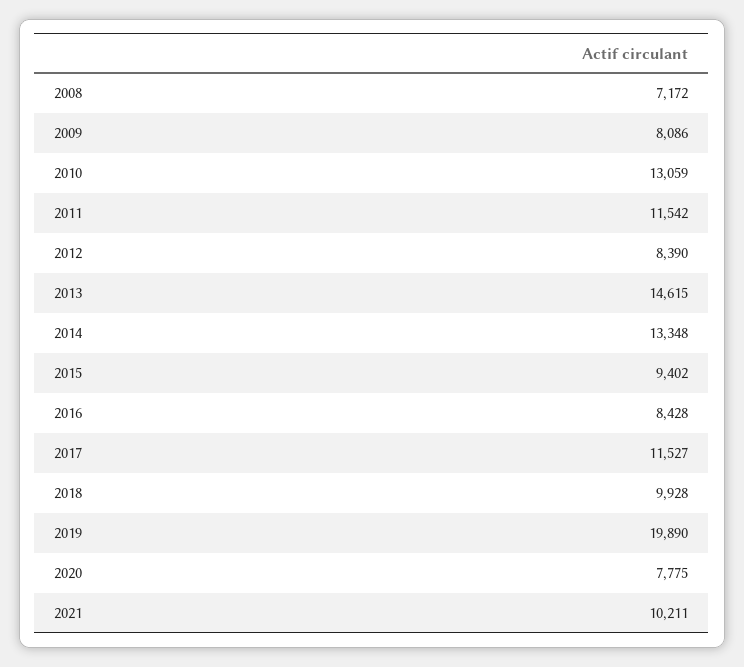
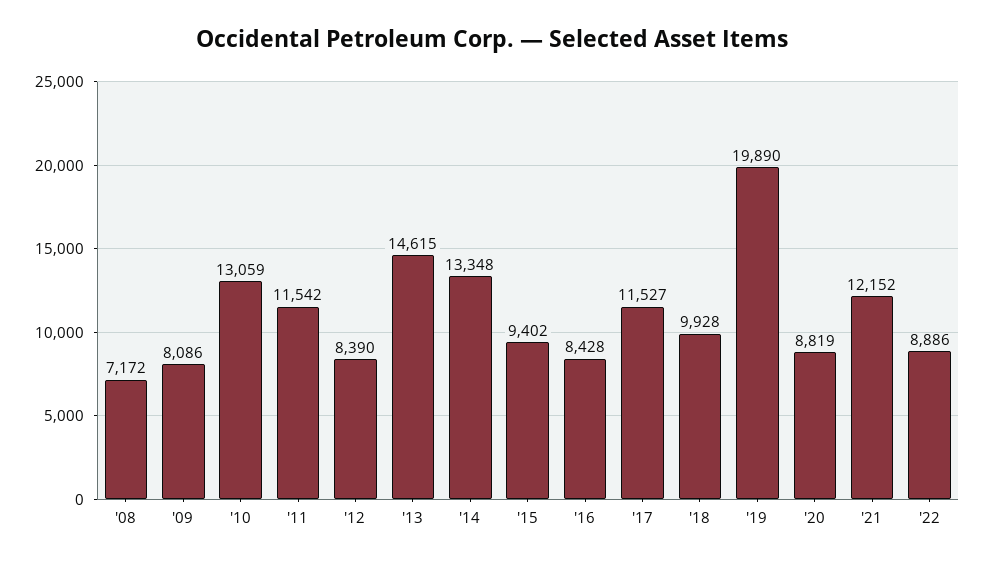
2020: 7775 -> 8819
2021: 10211 -> 12152
'22: none -> 8886

